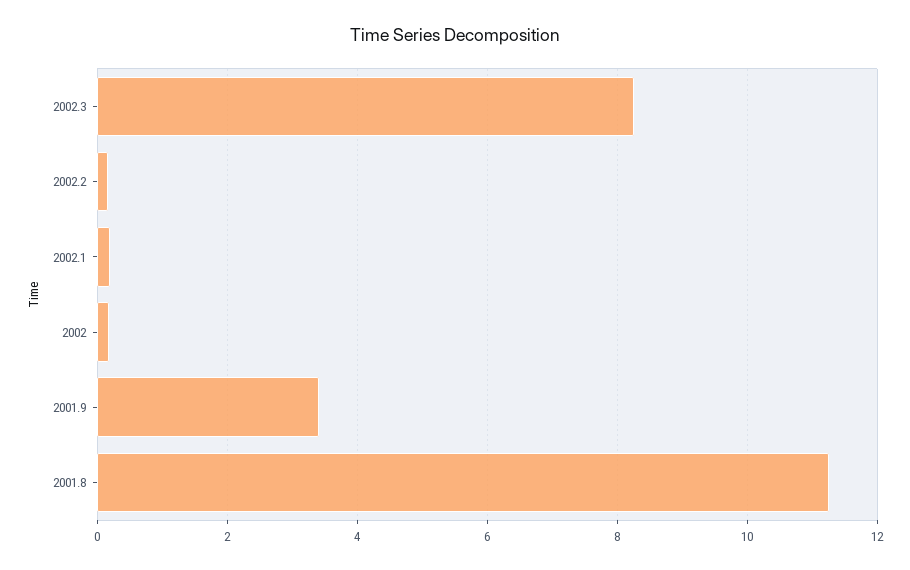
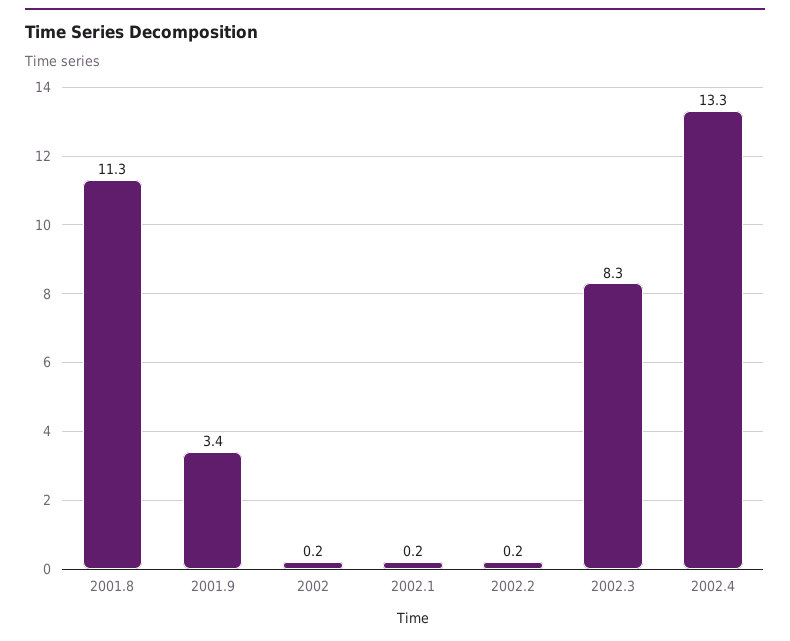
2002.4: none -> 13.3

